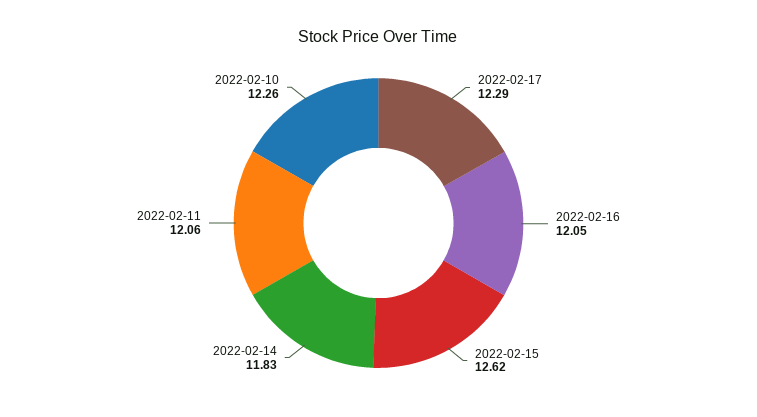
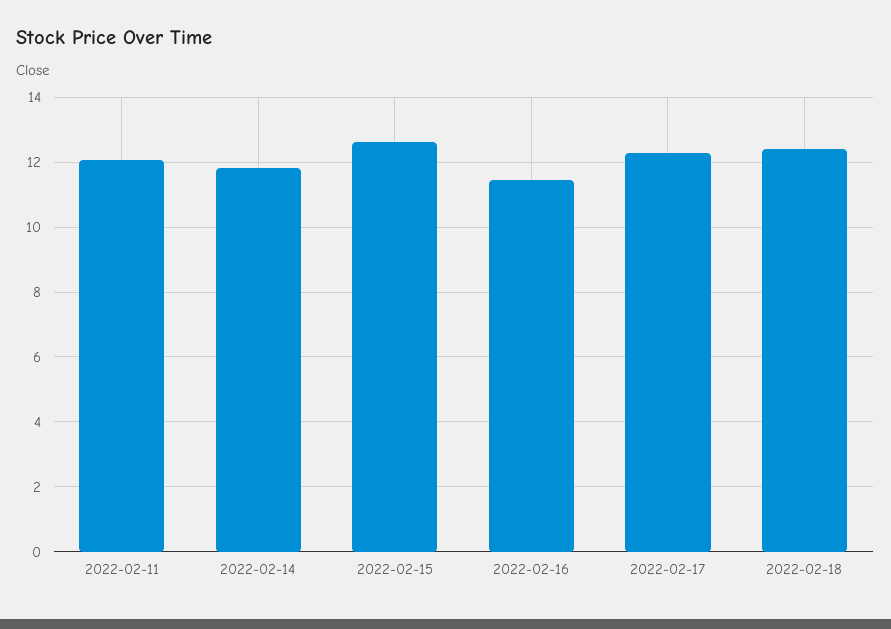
2022-02-16: 12.05 -> 11.4
2022-02-10: 12.26 -> none
2022-02-18: none -> 12.4

